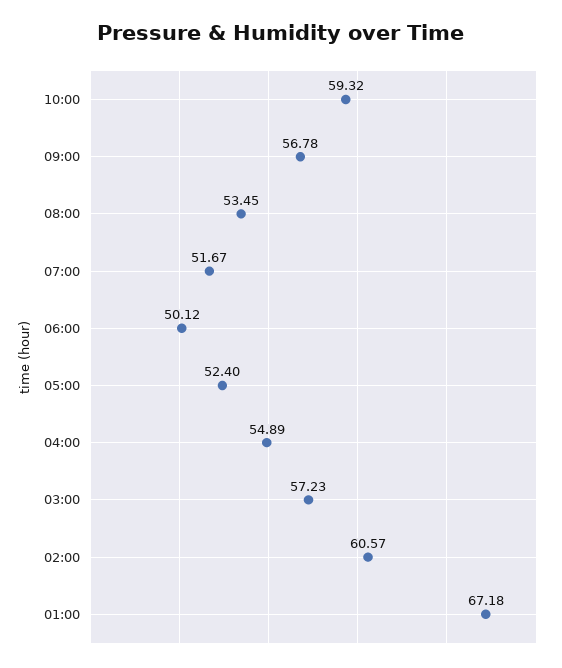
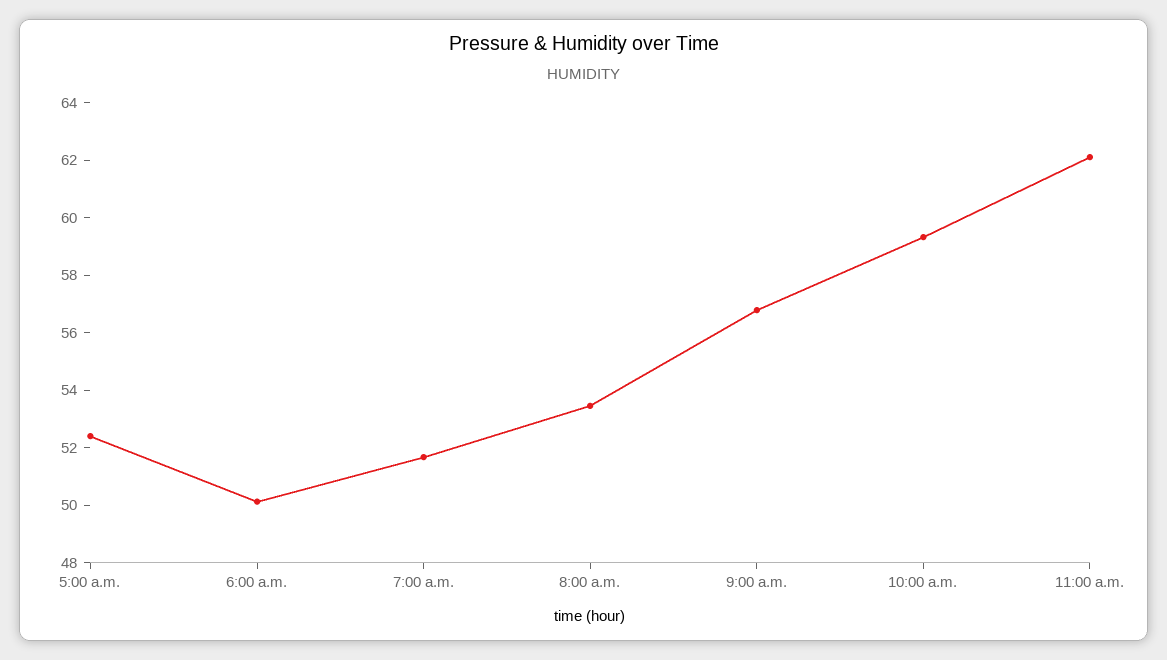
04:00: 54.89 -> none
03:00: 57.23 -> none
02:00: 60.57 -> none
01:00: 67.18 -> none
11:00 a.m.: none -> 62

